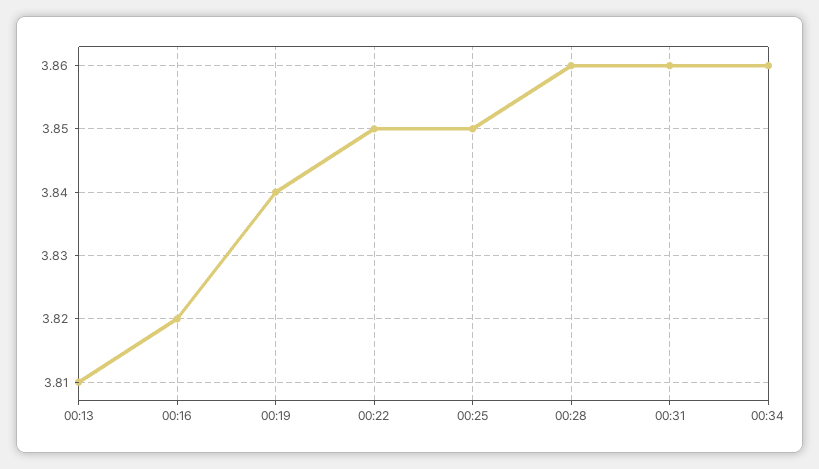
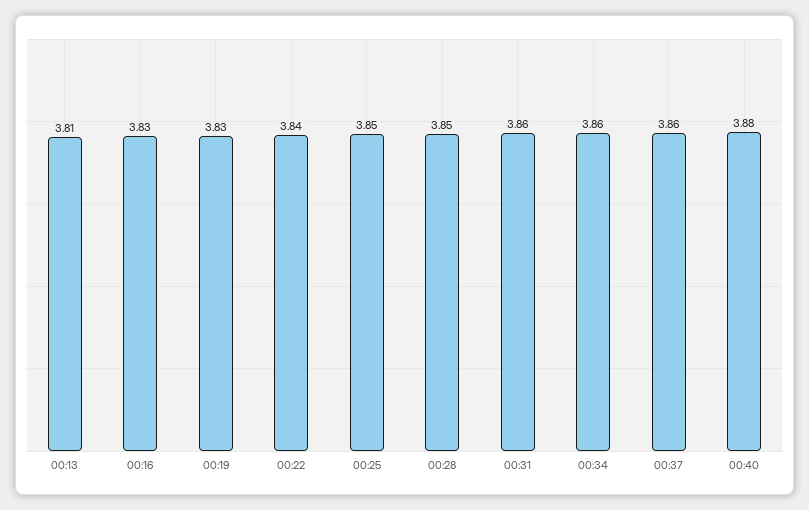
00:16: 3.82 -> 3.83
00:19: 3.84 -> 3.83
00:22: 3.85 -> 3.84
00:28: 3.86 -> 3.85
00:37: none -> 3.86
00:40: none -> 3.88

